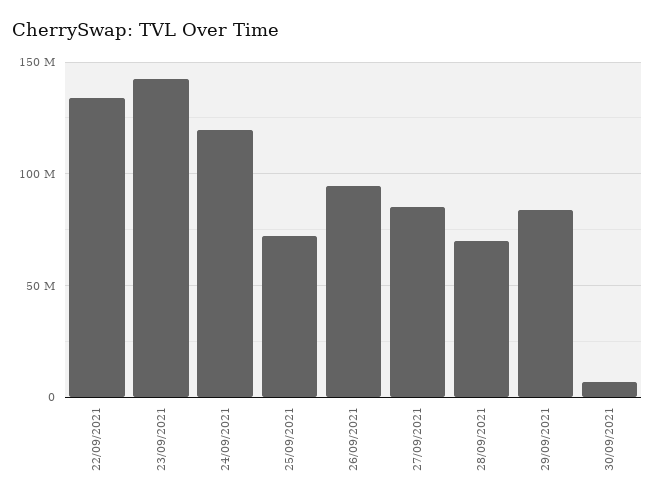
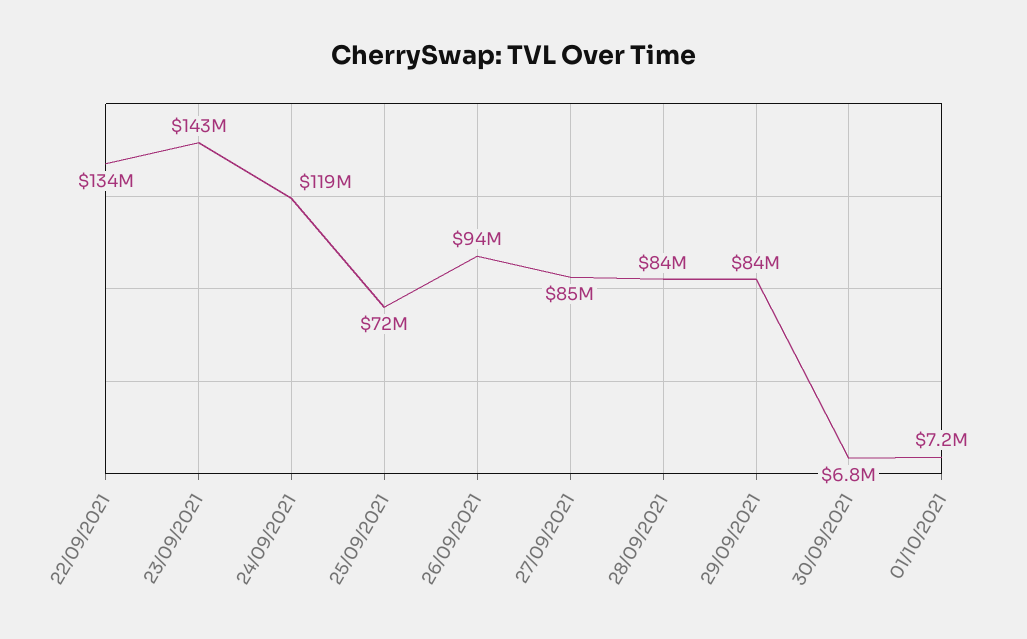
28/09/2021: 70000000 -> 84000000
01/10/2021: none -> 7200000

